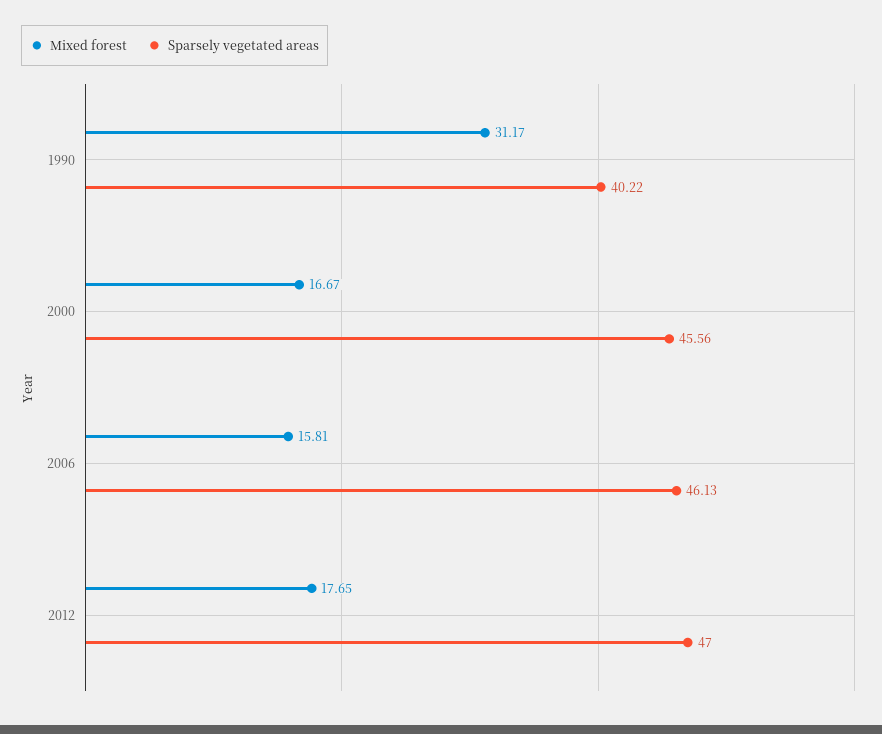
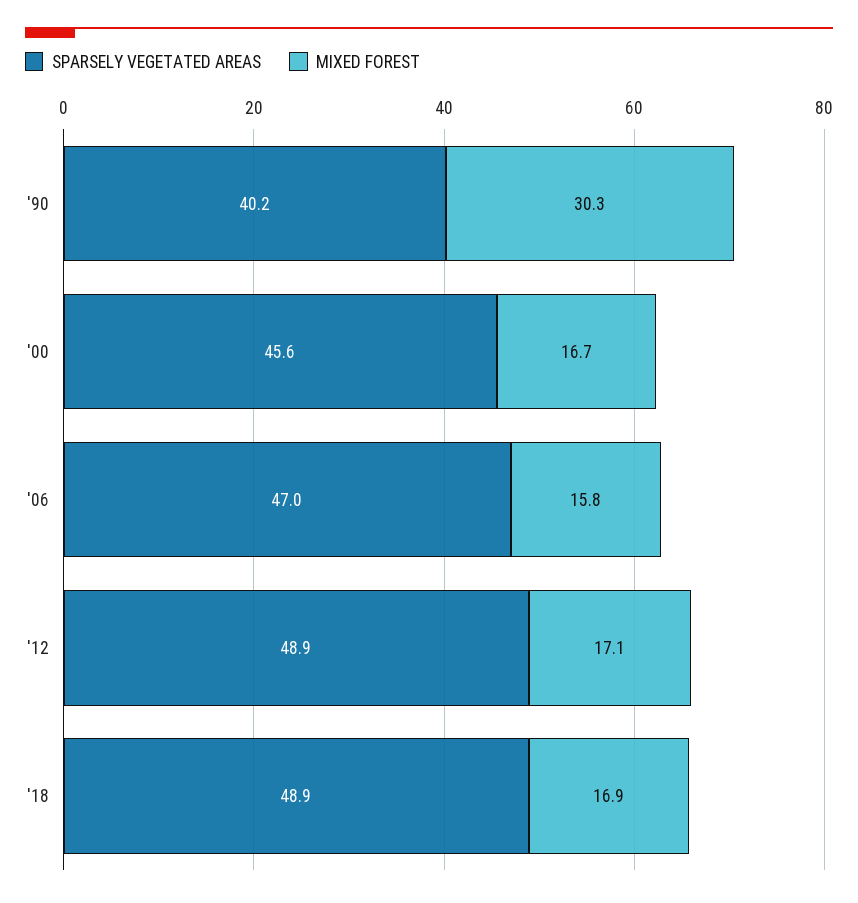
Mixed forest, 1990: 31.17 -> 30.3
Sparsely vegetated areas, 2006: 46.13 -> 47
Mixed forest, 2012: 17.65 -> 17.1
Sparsely vegetated areas, 2012: 47 -> 48.9
Sparsely vegetated areas, '18: none -> 48.9
Mixed forest, '18: none -> 16.9

